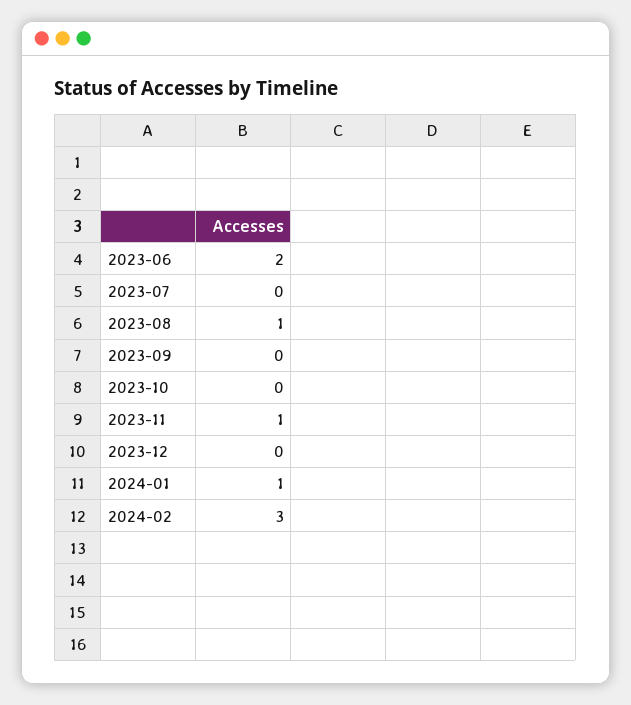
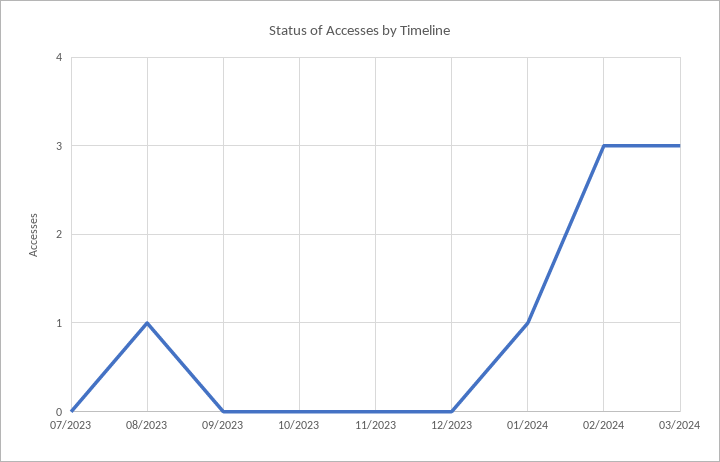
2023-06: 2 -> none
2023-11: 1 -> 0
03/2024: none -> 3

